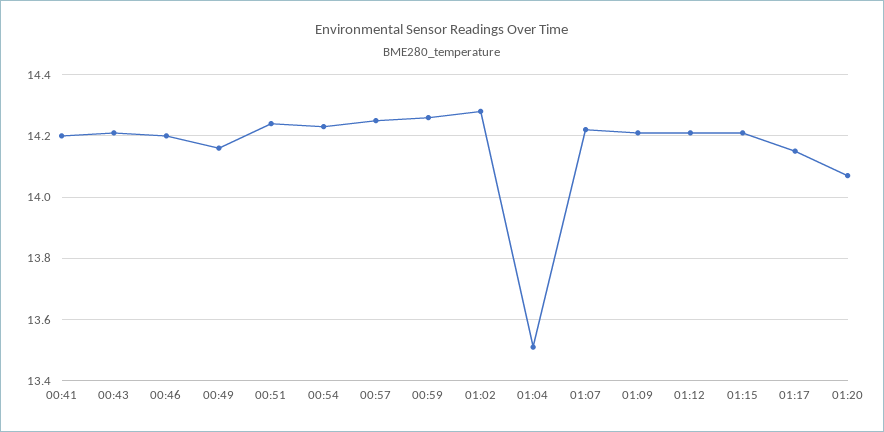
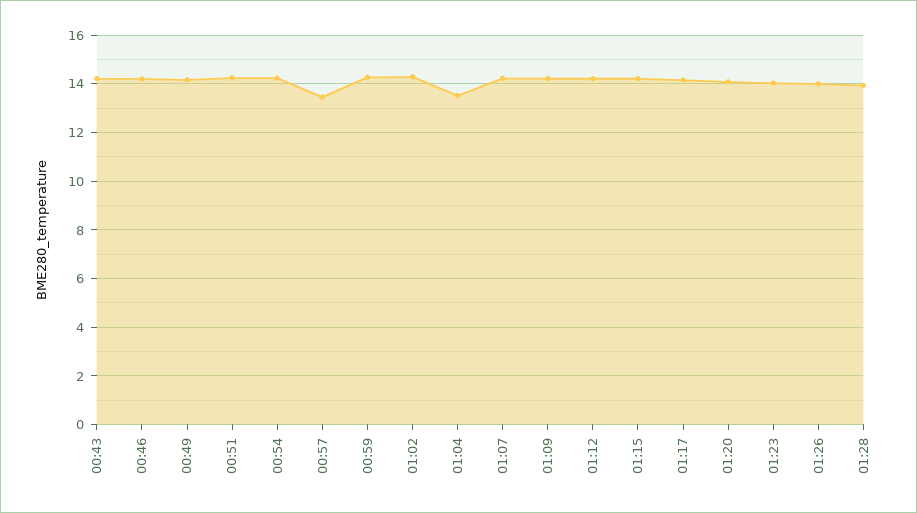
00:41: 14.2 -> none
00:57: 14.25 -> 13.5
01:23: none -> 14
01:26: none -> 14
01:28: none -> 14

